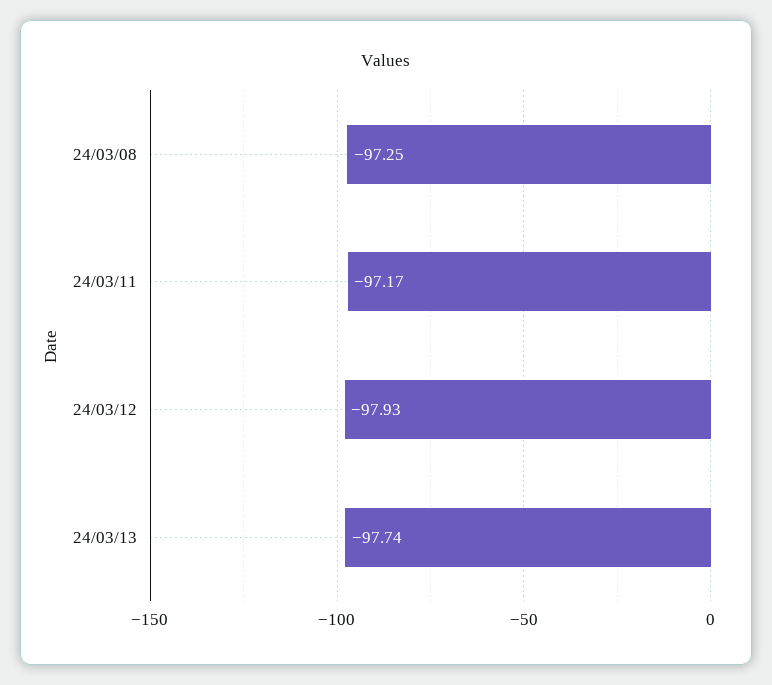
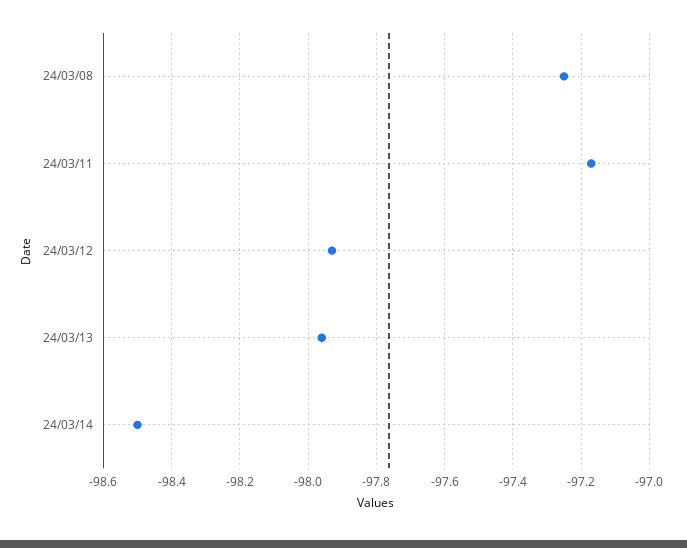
24/03/13: -97.74 -> -97.95
24/03/14: none -> -98.5

